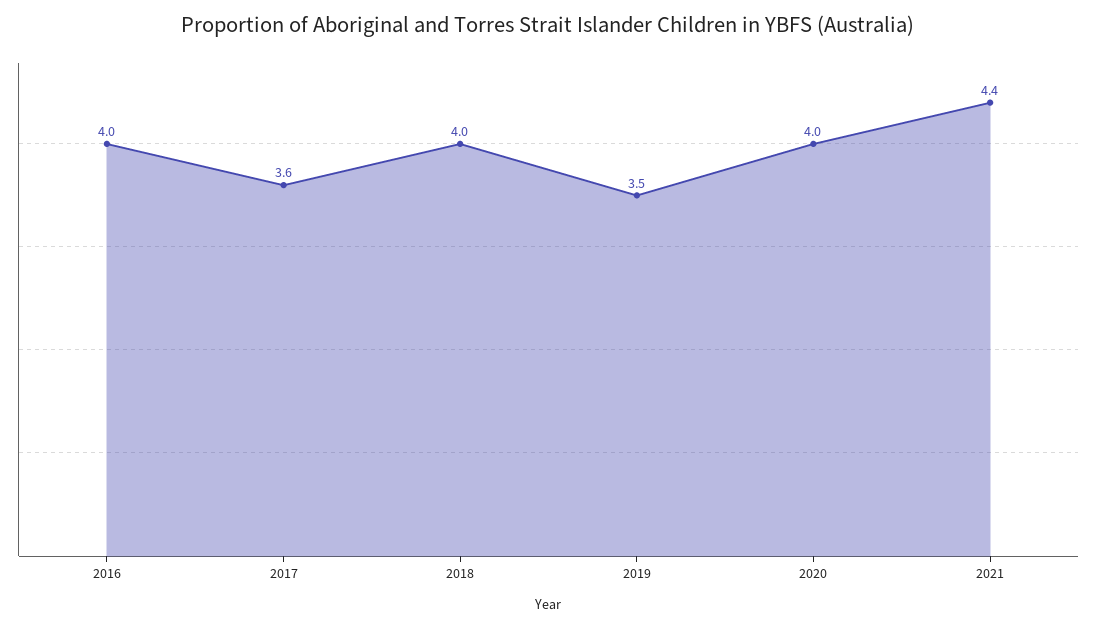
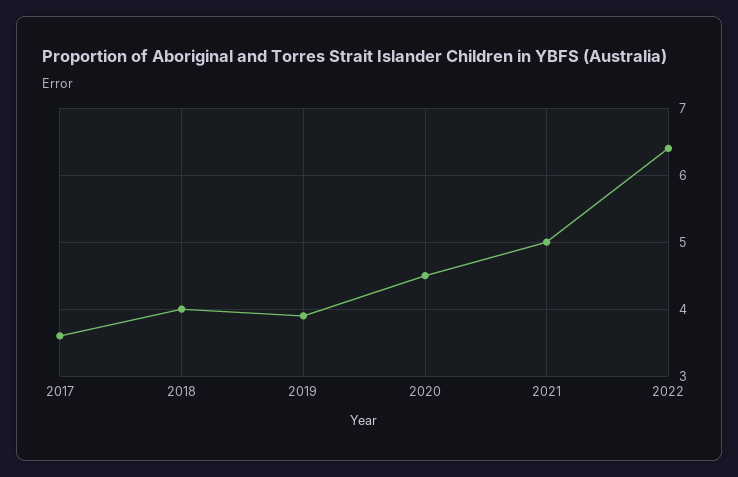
2016: 4 -> none
2019: 3.5 -> 3.9
2020: 4 -> 4.5
2021: 4.4 -> 5
2022: none -> 6.4

